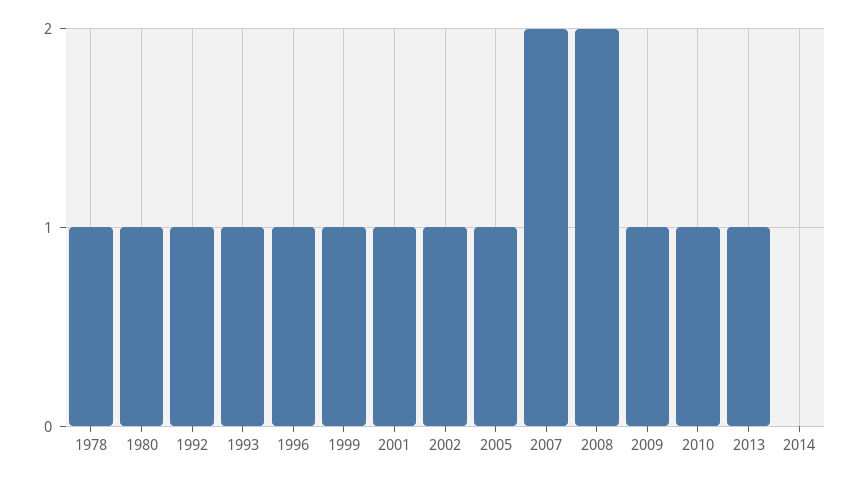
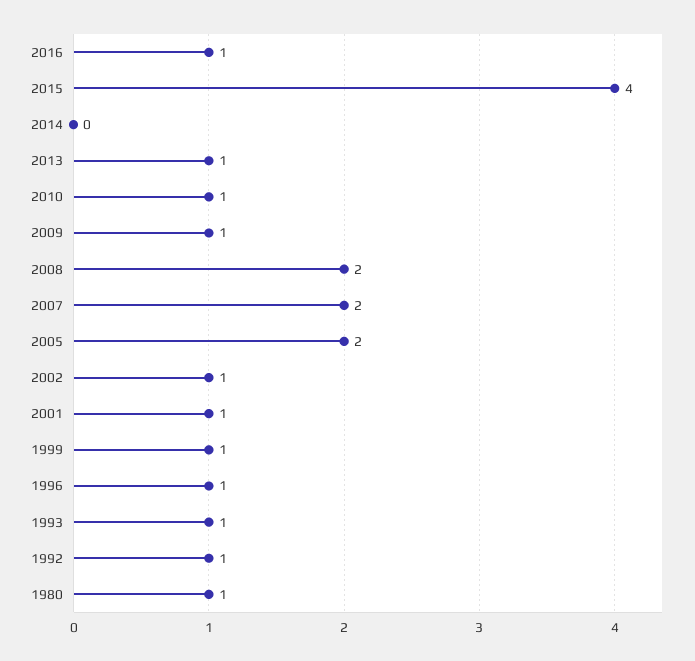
1978: 1 -> none
2005: 1 -> 2
2016: none -> 1
2015: none -> 4

